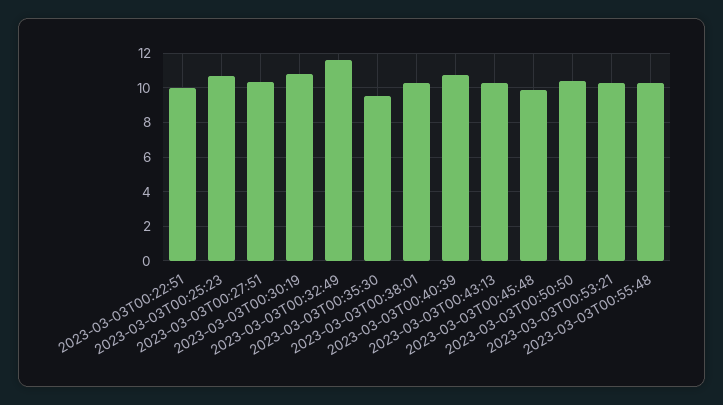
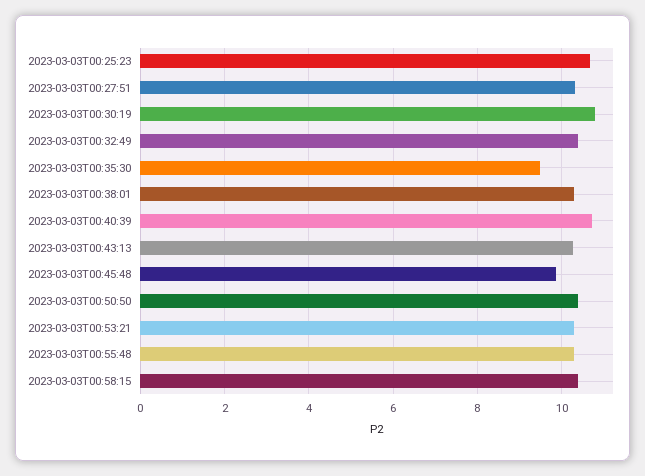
2023-03-03T00:22:51: 10 -> none
2023-03-03T00:32:49: 11.5 -> 10.4
2023-03-03T00:58:15: none -> 10.4

